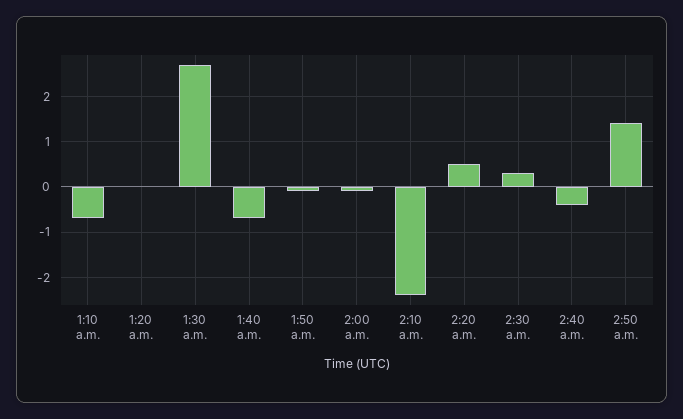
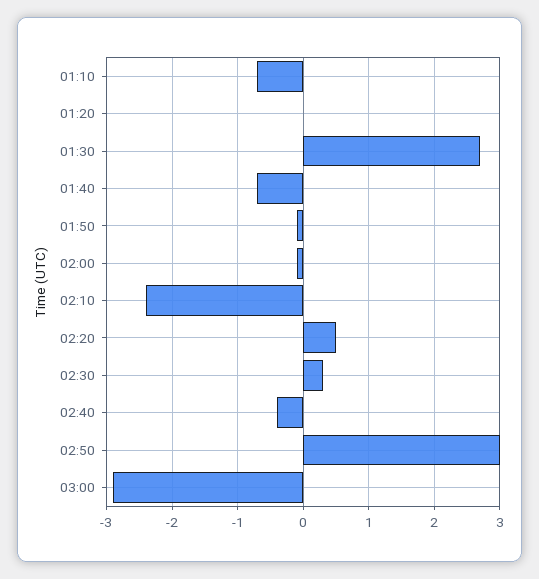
2:50 a.m.: 1.5 -> 3
03:00: none -> -2.9

